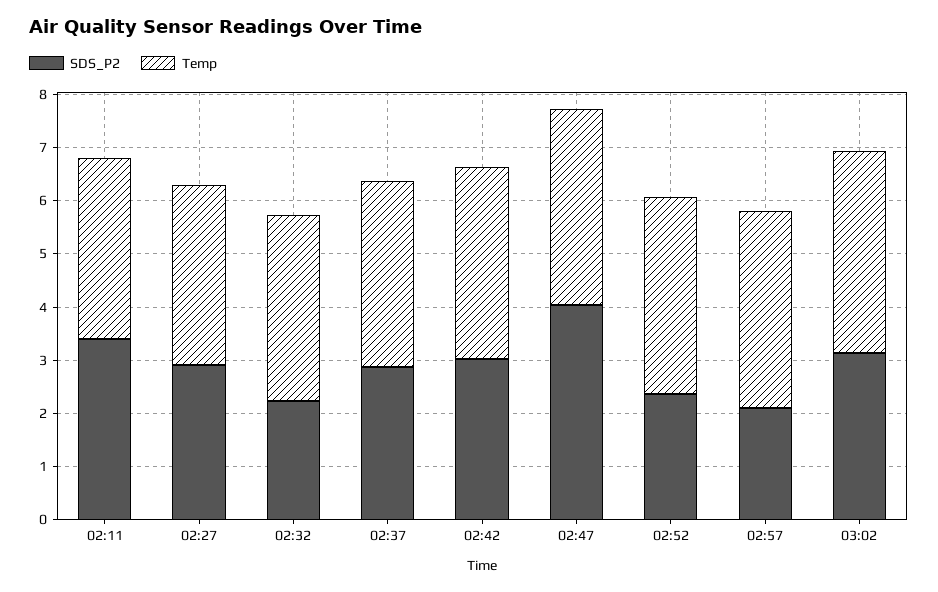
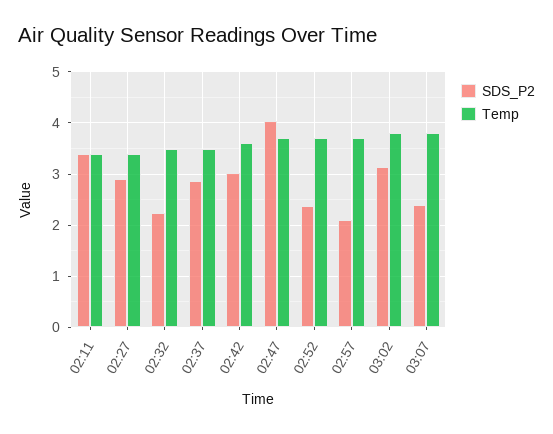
SDS_P2, 03:07: none -> 2.4
Temp, 03:07: none -> 3.8

